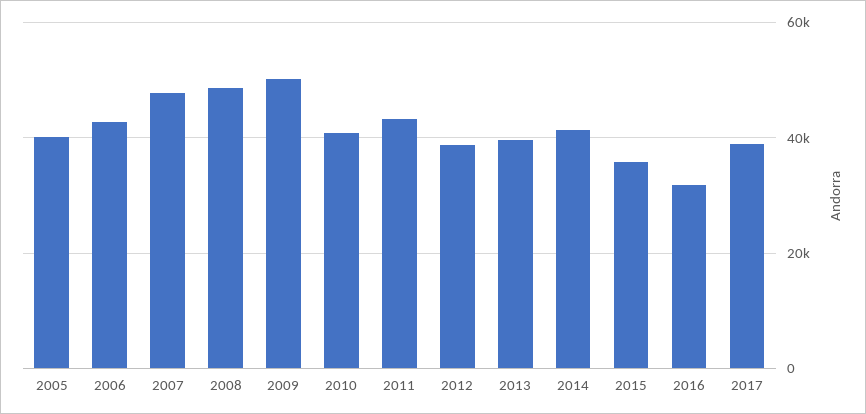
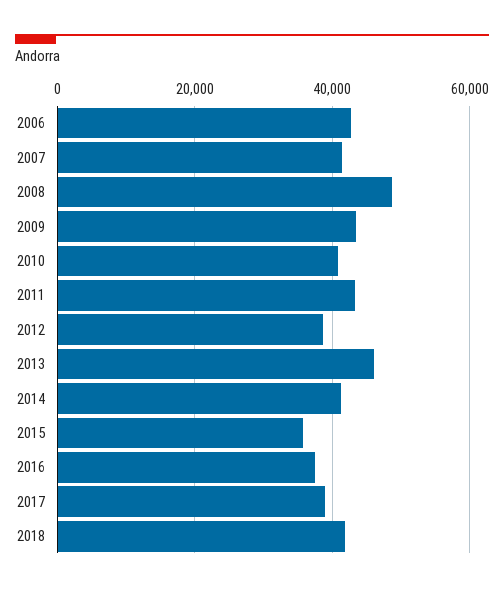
2005: 40000 -> none
2007: 48000 -> 42000
2009: 50000 -> 44000
2013: 40000 -> 46000
2016: 32000 -> 38000
2018: none -> 42000

